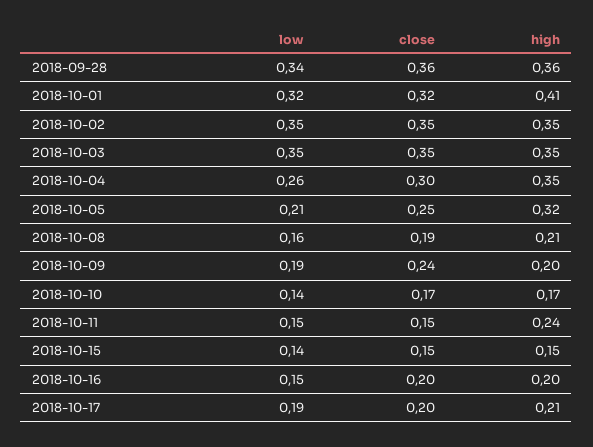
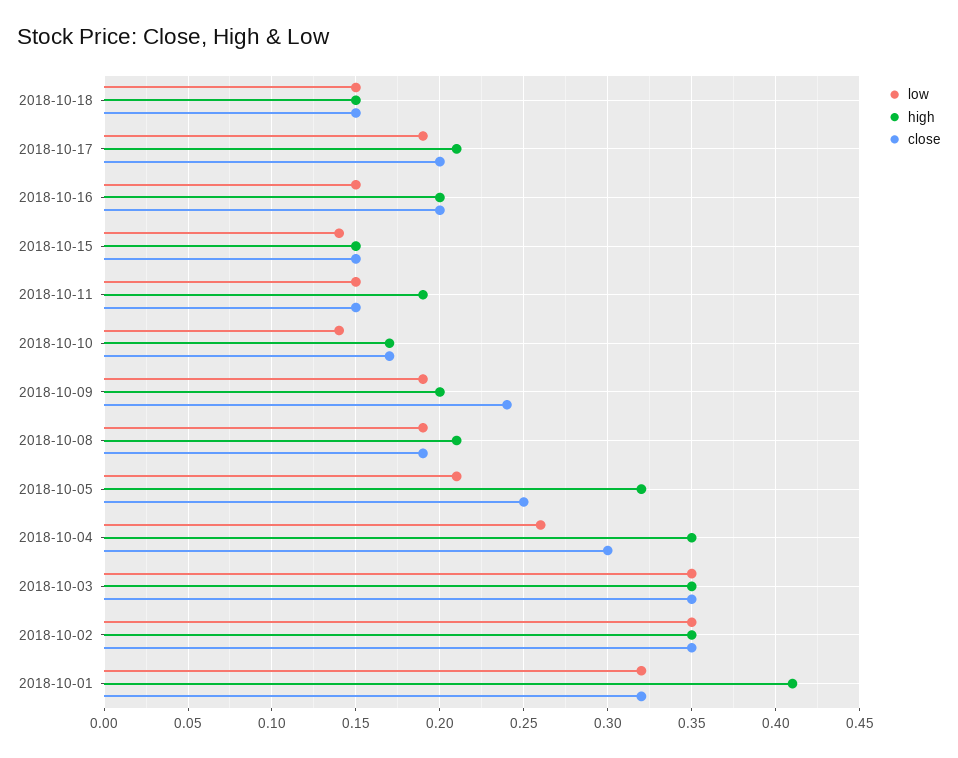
low, 2018-09-28: 0.34 -> none
close, 2018-09-28: 0.36 -> none
high, 2018-09-28: 0.36 -> none
low, 2018-10-08: 0.16 -> 0.19
high, 2018-10-11: 0.24 -> 0.19
low, 2018-10-18: none -> 0.15
high, 2018-10-18: none -> 0.15
close, 2018-10-18: none -> 0.15

